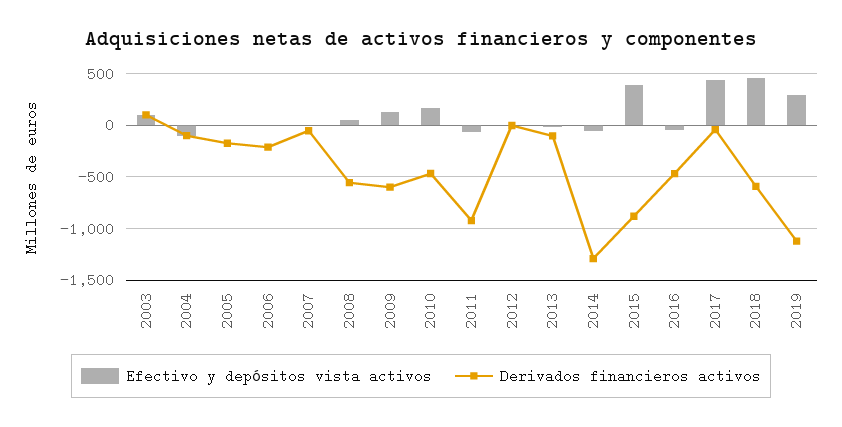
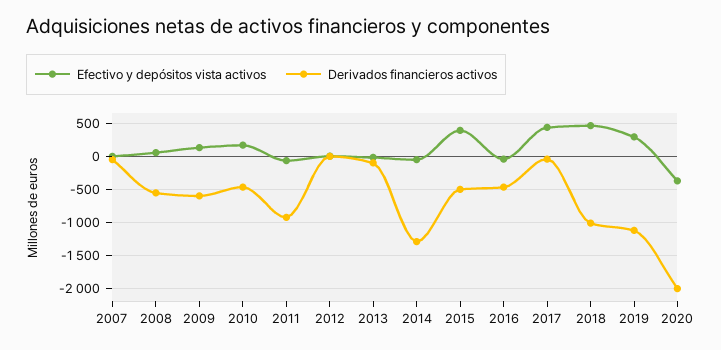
Efectivo y depósitos vista activos, 2003: 100 -> none
Derivados financieros activos, 2003: 100 -> none
Efectivo y depósitos vista activos, 2004: -100 -> none
Derivados financieros activos, 2004: -100 -> none
Efectivo y depósitos vista activos, 2005: 0 -> none
Derivados financieros activos, 2005: -200 -> none
Efectivo y depósitos vista activos, 2006: 0 -> none
Derivados financieros activos, 2006: -200 -> none
Derivados financieros activos, 2015: -900 -> -500
Derivados financieros activos, 2018: -600 -> -1000
Efectivo y depósitos vista activos, 2020: none -> -400
Derivados financieros activos, 2020: none -> -2000

